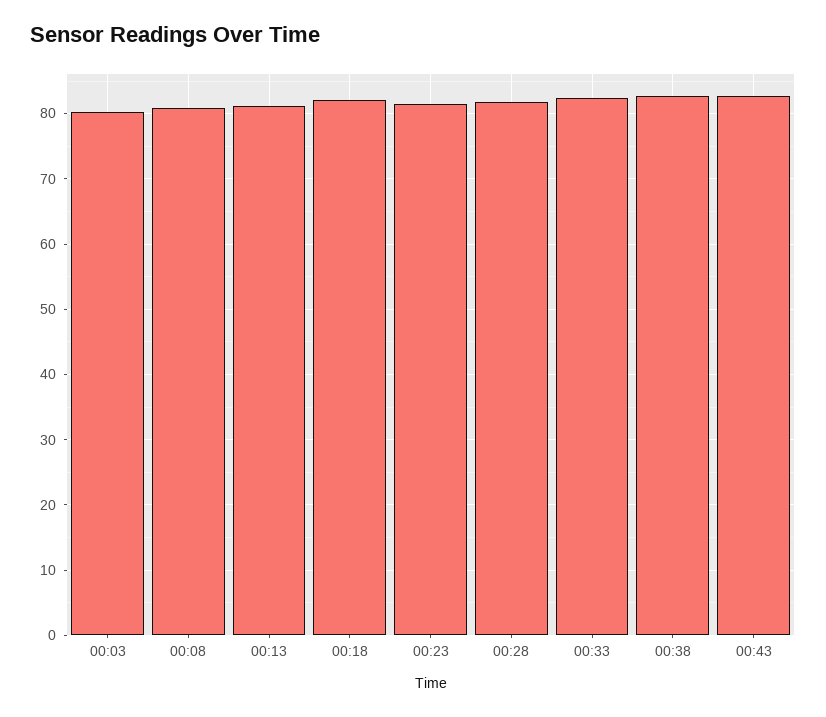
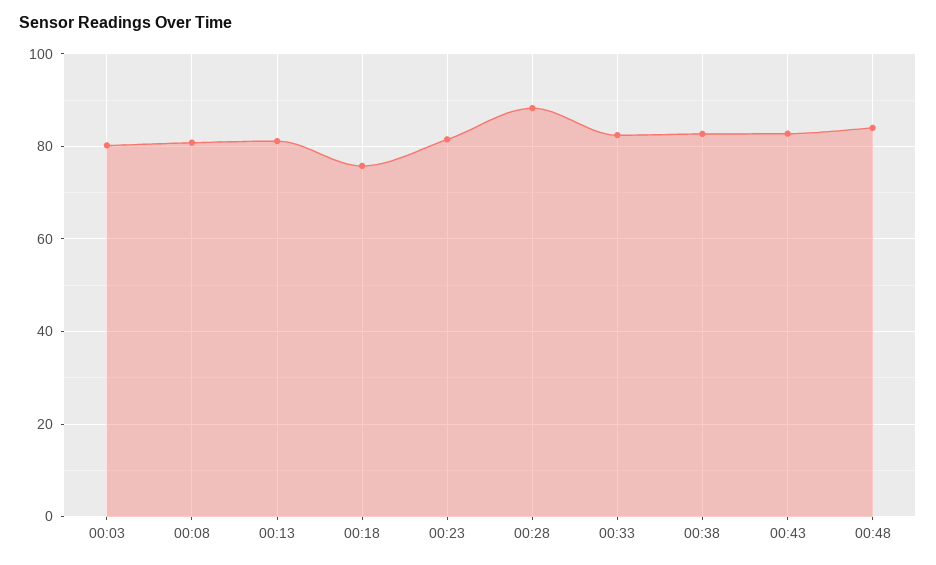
00:18: 82 -> 76
00:28: 82 -> 88
00:48: none -> 84

